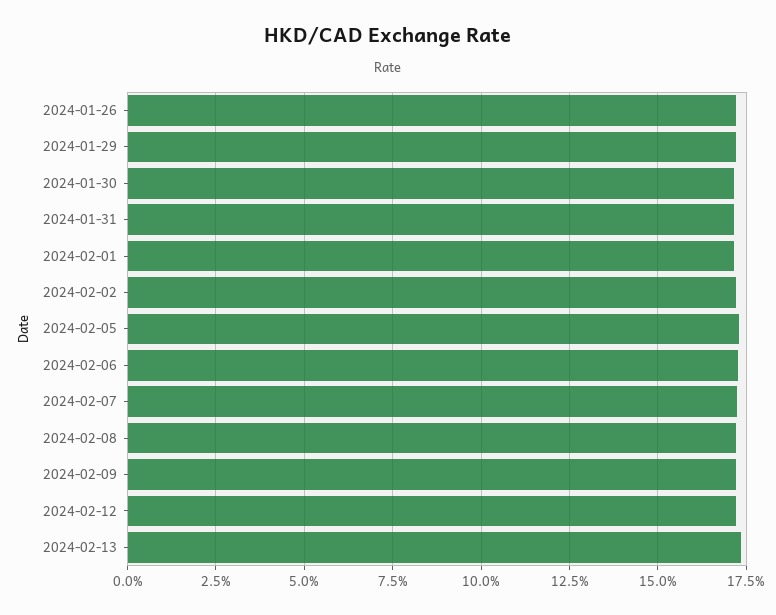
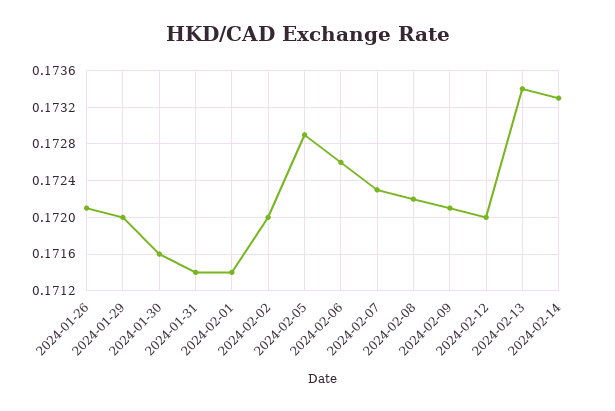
2024-02-14: none -> 0.1733

